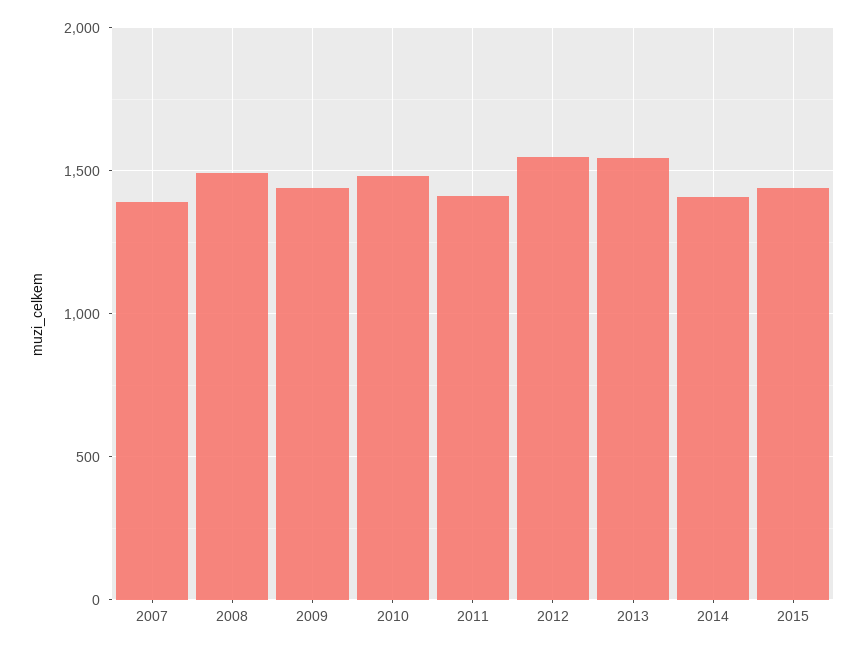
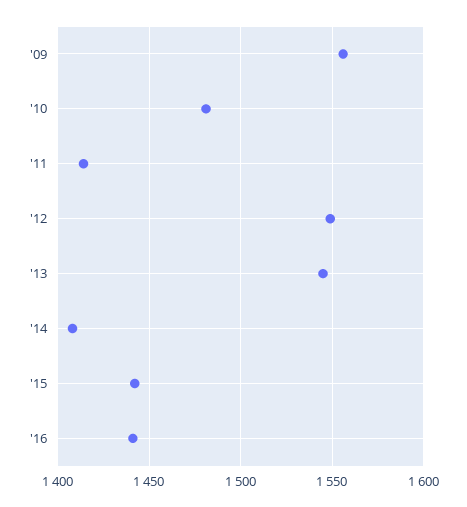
2007: 1400 -> none
2008: 1500 -> none
2009: 1450 -> 1555
'16: none -> 1440

